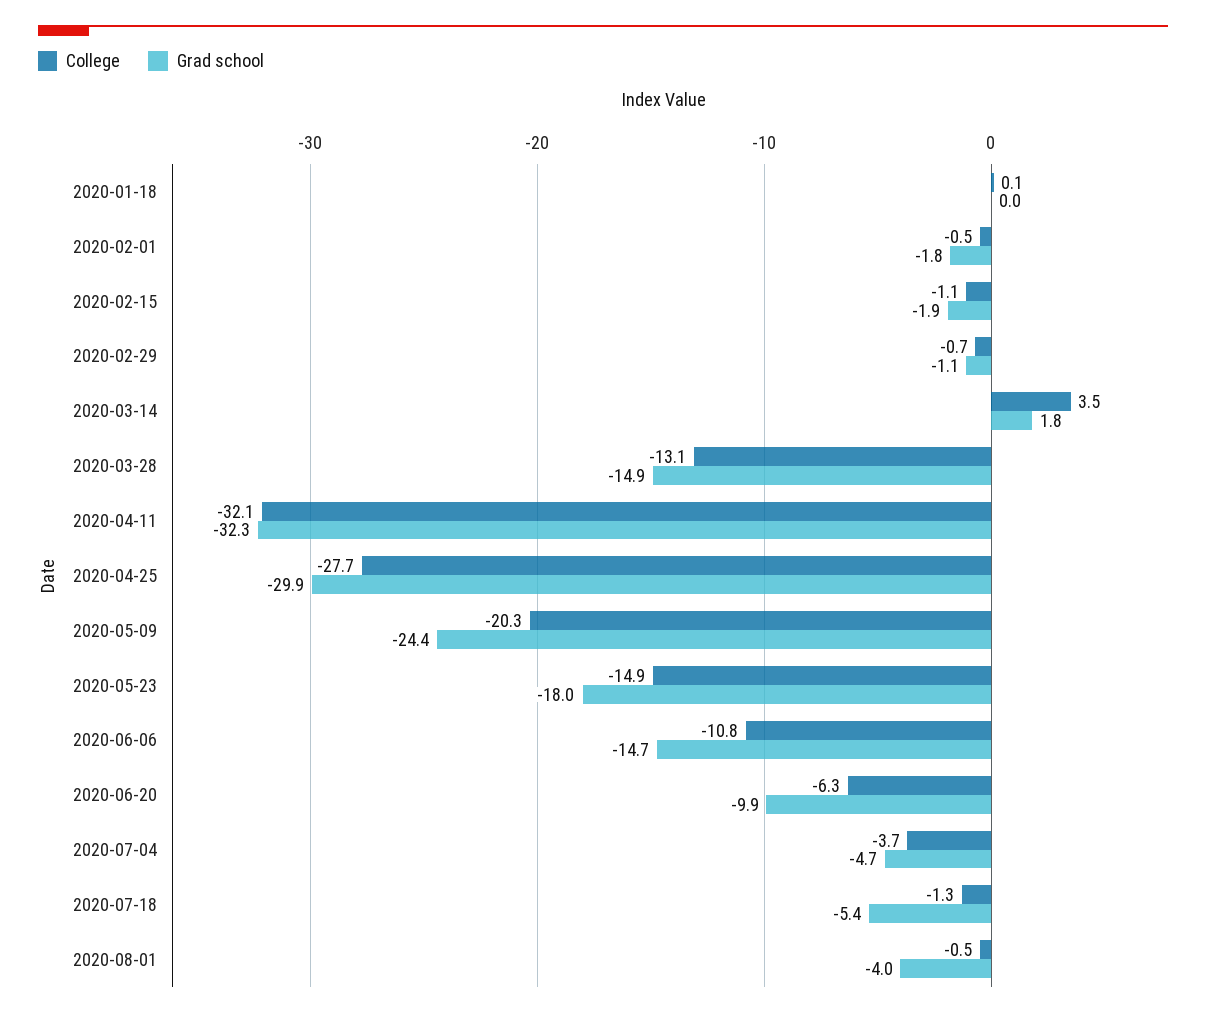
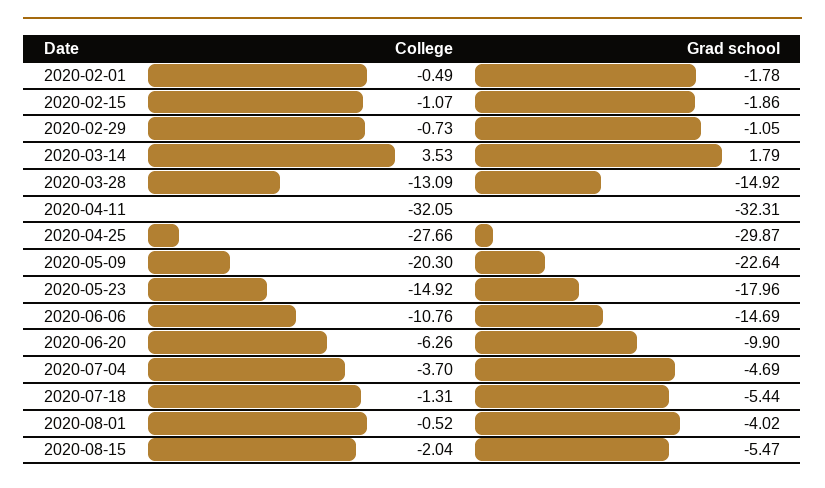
College, 2020-01-18: 0.1 -> none
Grad school, 2020-01-18: 0 -> none
Grad school, 2020-05-09: -24.4 -> -22.64
College, 2020-08-15: none -> -2.04
Grad school, 2020-08-15: none -> -5.47

